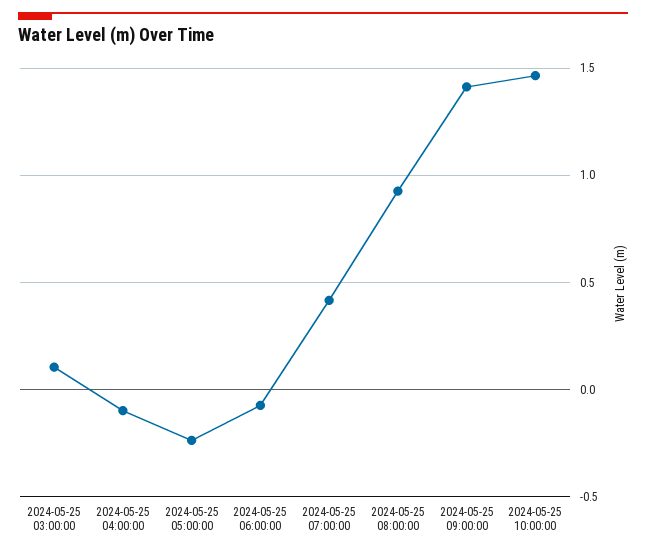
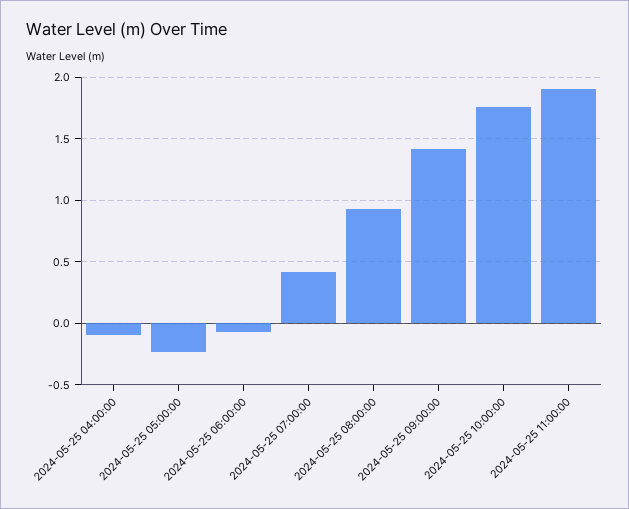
2024-05-25 03:00:00: 0.1 -> none
2024-05-25 10:00:00: 1.45 -> 1.75
2024-05-25 11:00:00: none -> 1.9

